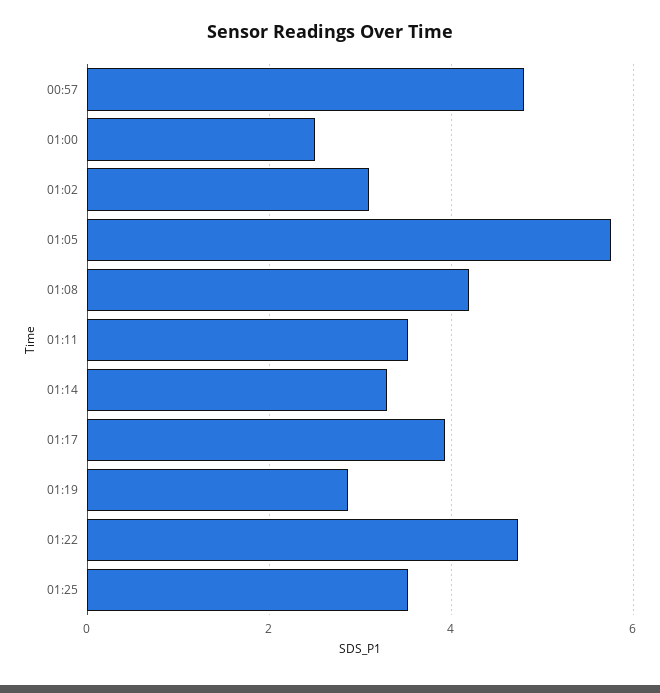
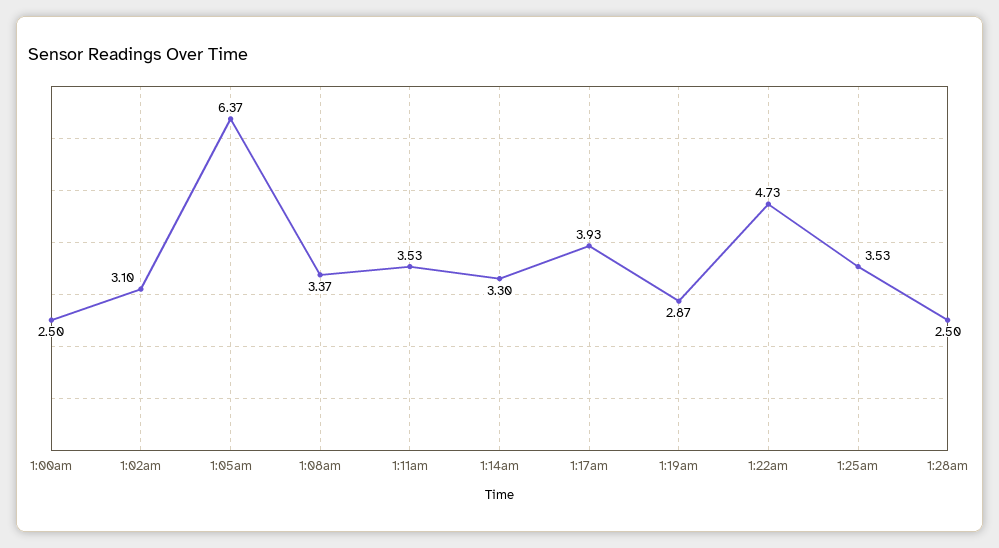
00:57: 4.8 -> none
01:05: 5.8 -> 6.37
01:08: 4.2 -> 3.37
1:28am: none -> 2.5

